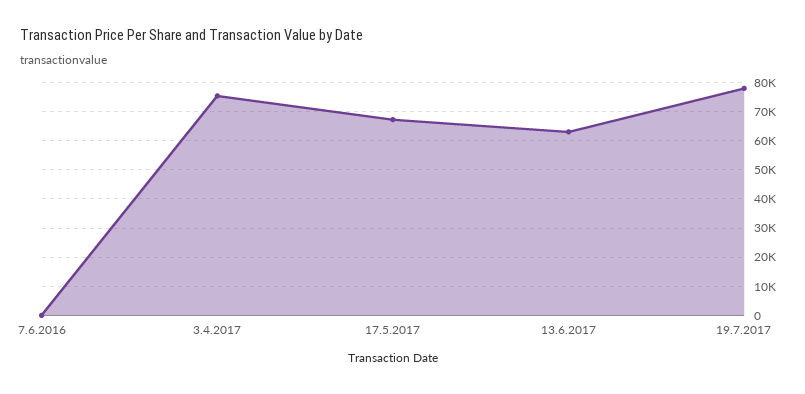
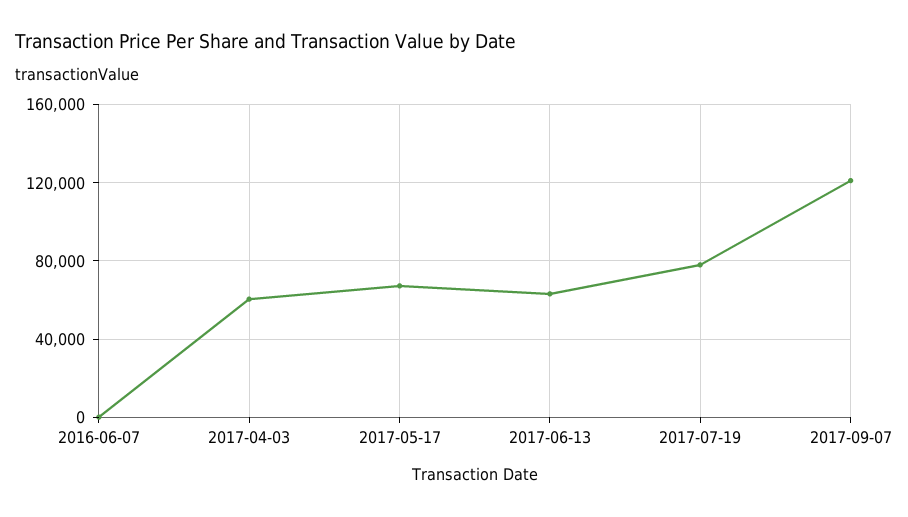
3.4.2017: 75000 -> 60000
2017-09-07: none -> 120000

